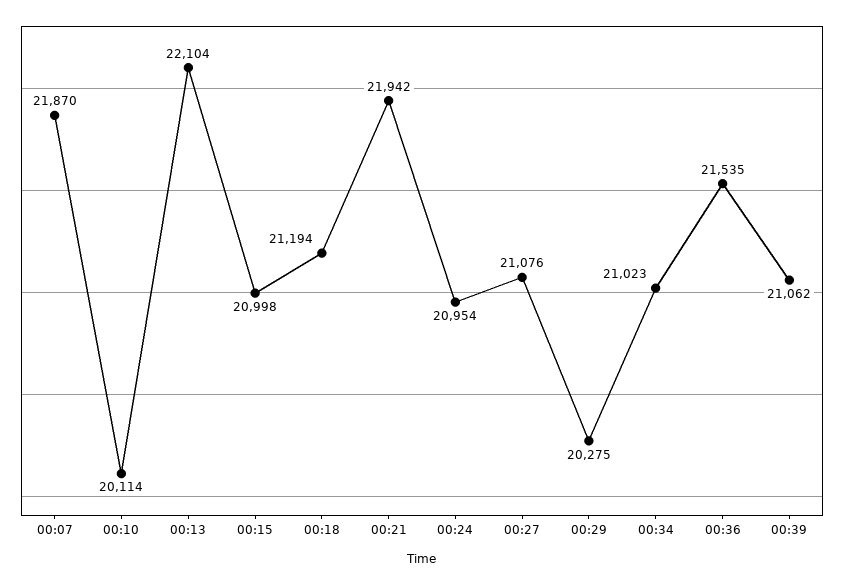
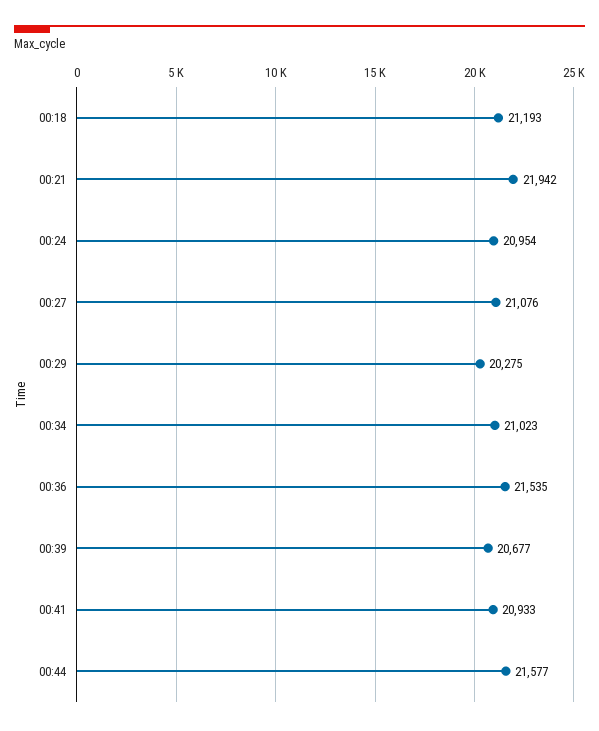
00:07: 21870 -> none
00:10: 20114 -> none
00:13: 22104 -> none
00:15: 20998 -> none
00:18: 21194 -> 21193
00:39: 21062 -> 20677
00:41: none -> 20933
00:44: none -> 21577

